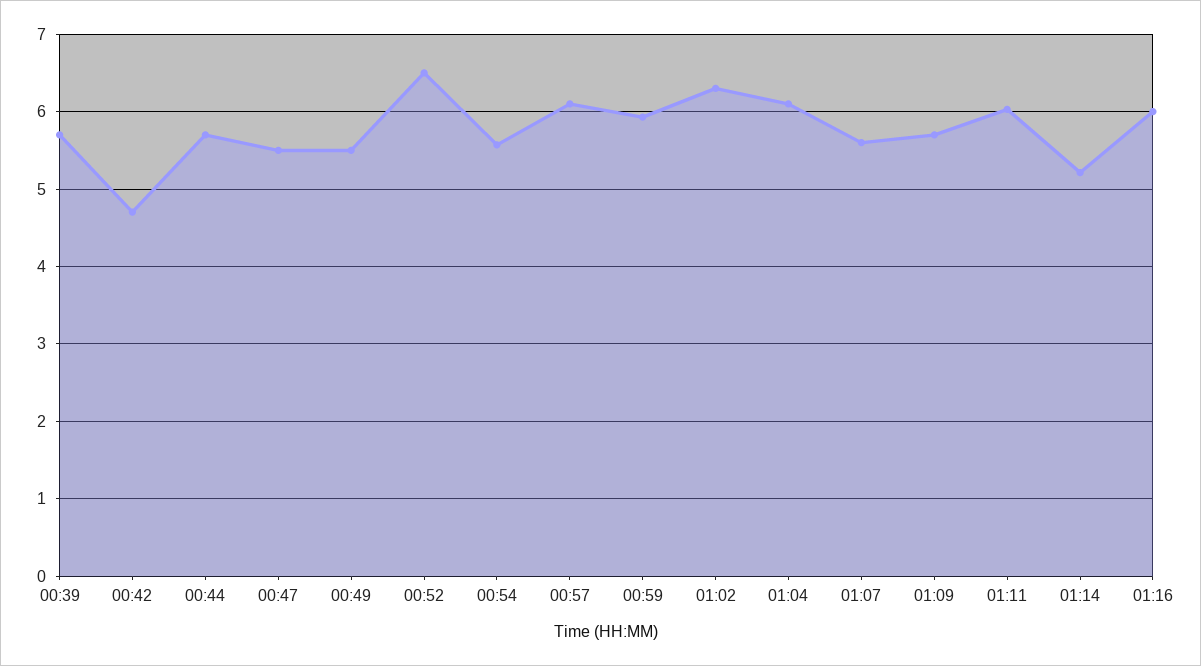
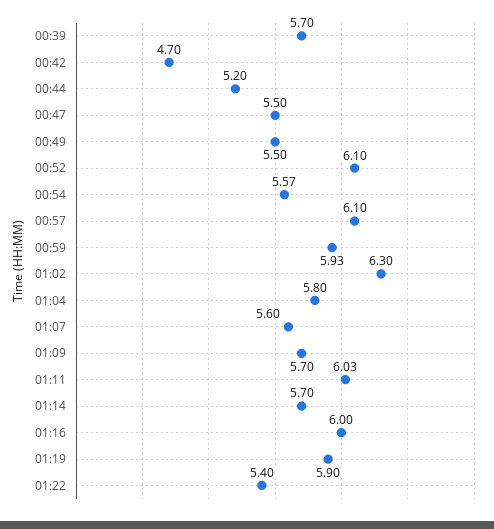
00:44: 5.7 -> 5.2
00:52: 6.5 -> 6.1
01:04: 6.1 -> 5.8
01:14: 5.2 -> 5.7
01:19: none -> 5.9
01:22: none -> 5.4

